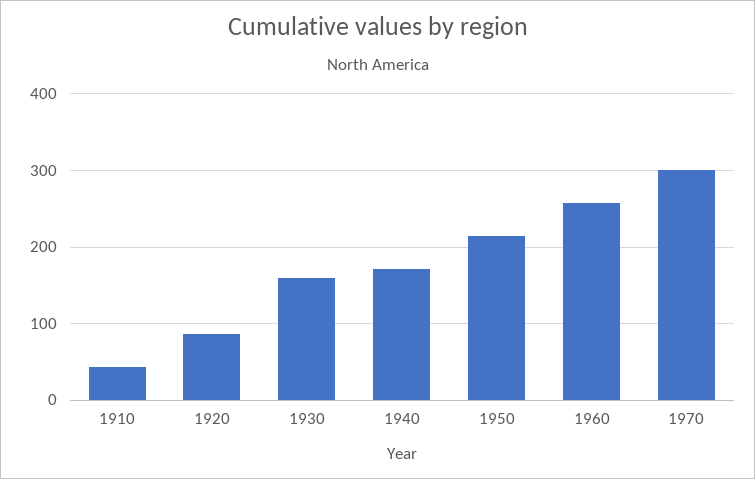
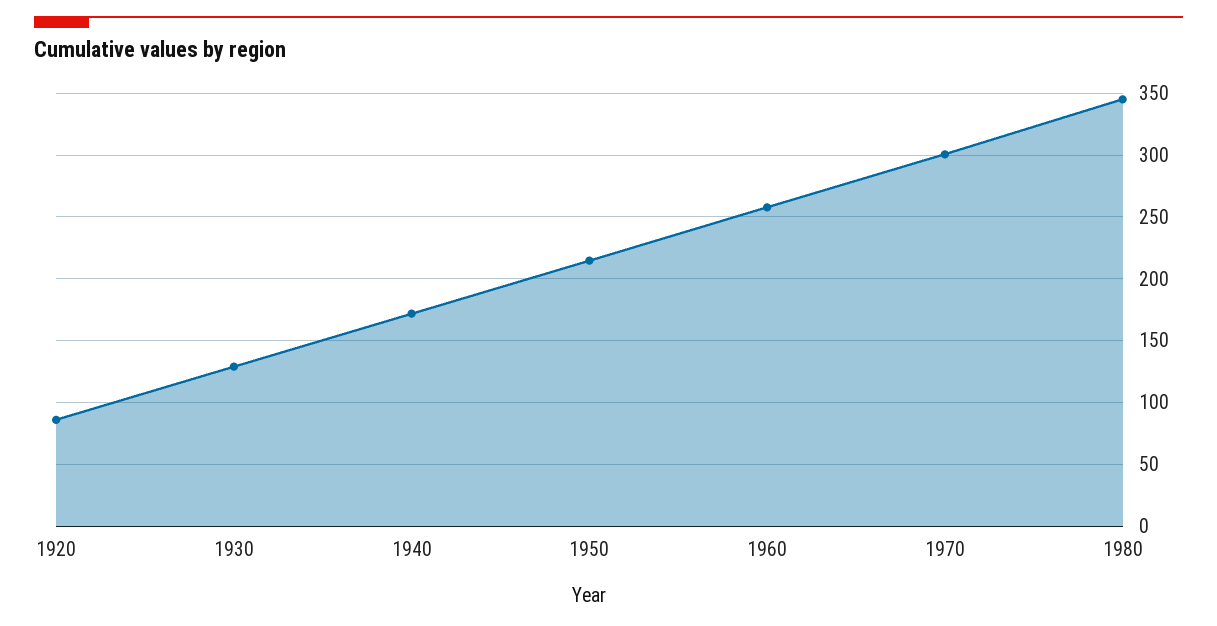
1910: 40 -> none
1930: 160 -> 130
1980: none -> 345

